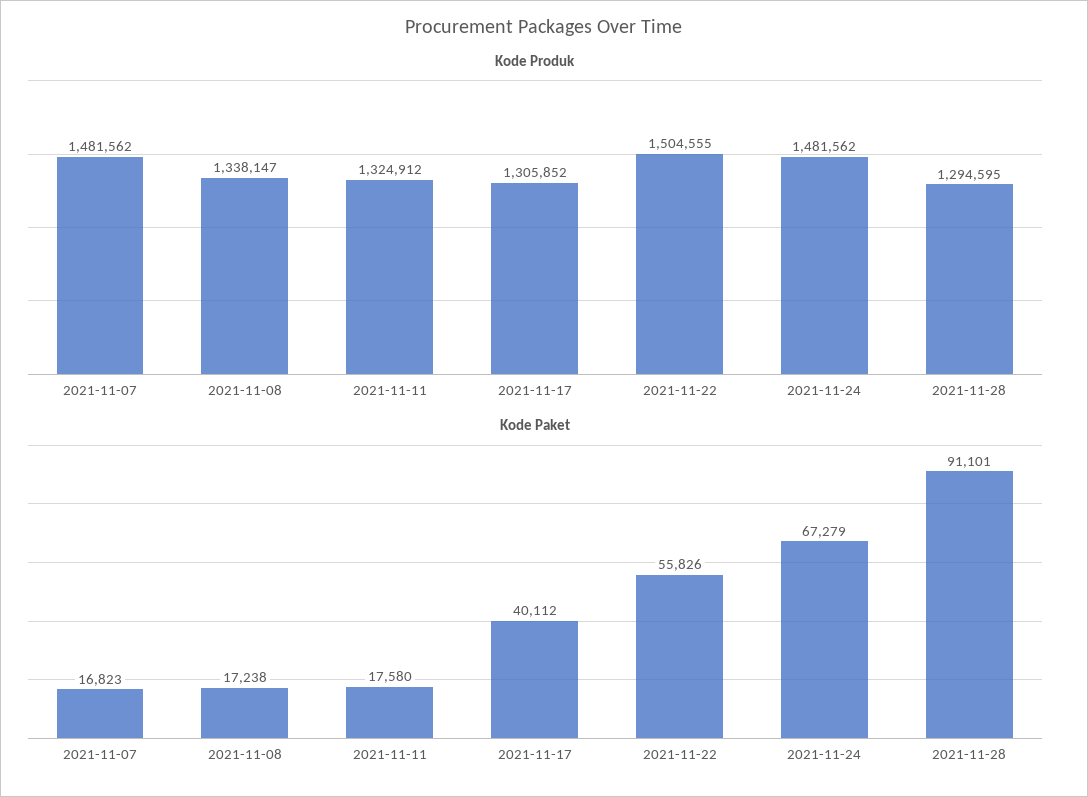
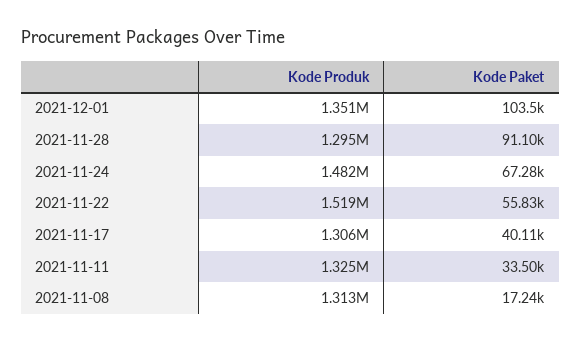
Kode Produk, 2021-11-07: 1481562 -> none
Kode Produk, 2021-11-08: 1338147 -> 1313000
Kode Produk, 2021-11-22: 1504555 -> 1519000
Kode Paket, 2021-11-07: 16823 -> none
Kode Paket, 2021-11-11: 17580 -> 33500
Kode Produk, 2021-12-01: none -> 1351000
Kode Paket, 2021-12-01: none -> 103500

